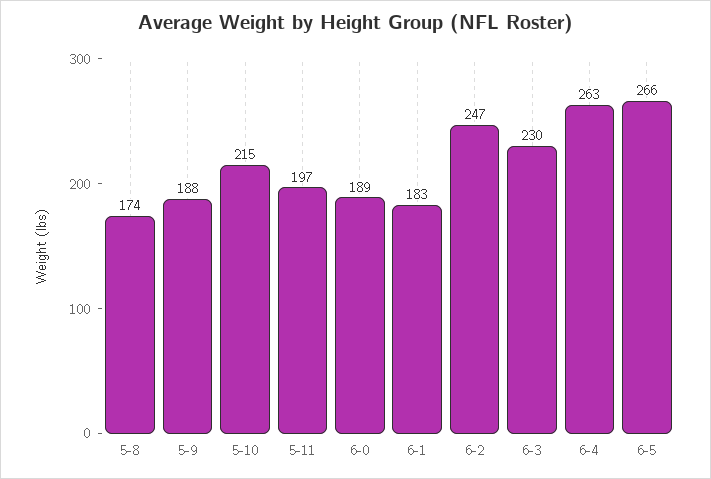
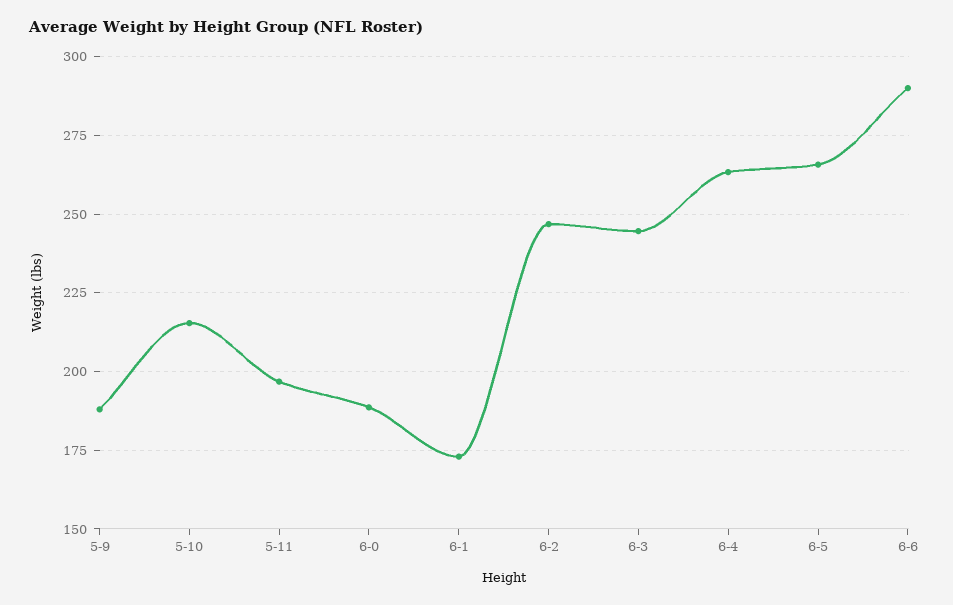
5-8: 174 -> none
6-1: 183 -> 172.5
6-3: 230 -> 245
6-6: none -> 290

